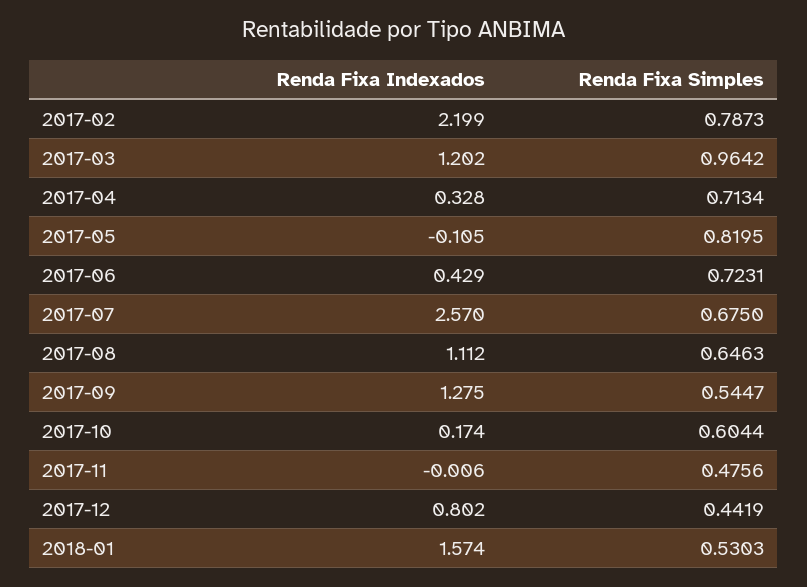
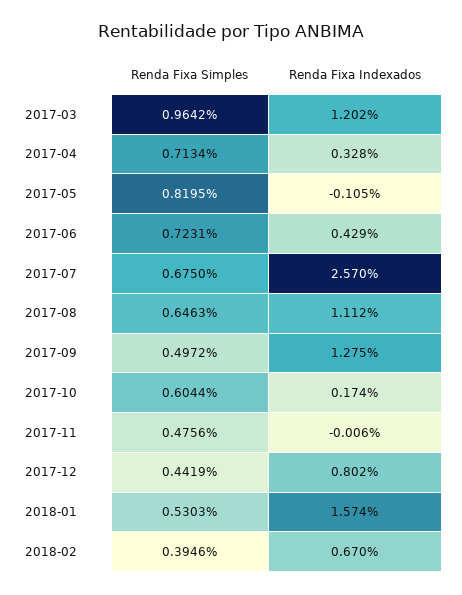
Renda Fixa Indexados, 2017-02: 2.199 -> none
Renda Fixa Simples, 2017-02: 0.7873 -> none
Renda Fixa Simples, 2017-09: 0.5447 -> 0.4972
Renda Fixa Simples, 2018-02: none -> 0.3946
Renda Fixa Indexados, 2018-02: none -> 0.67

